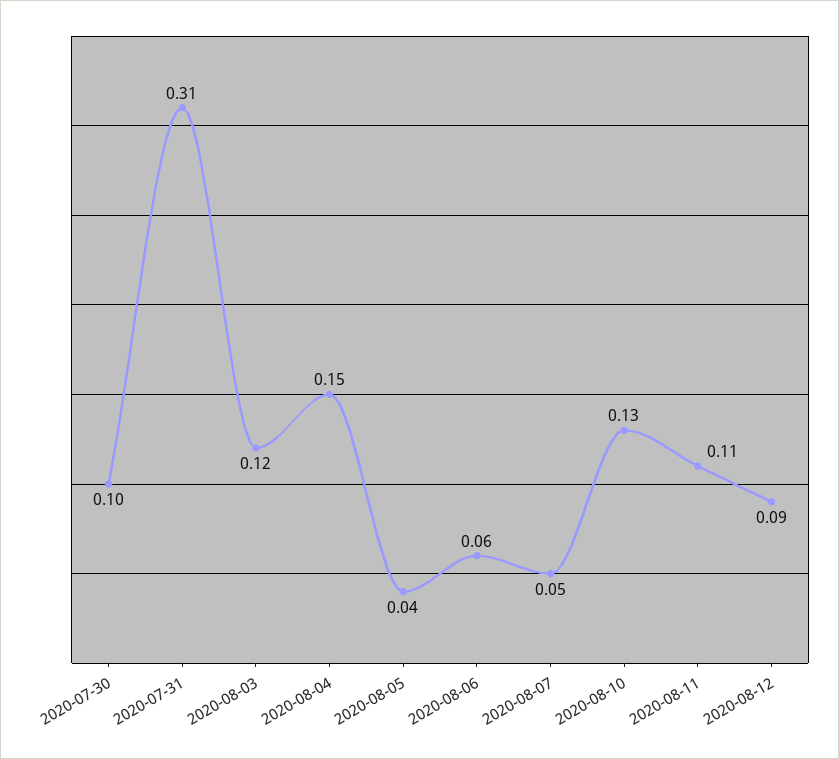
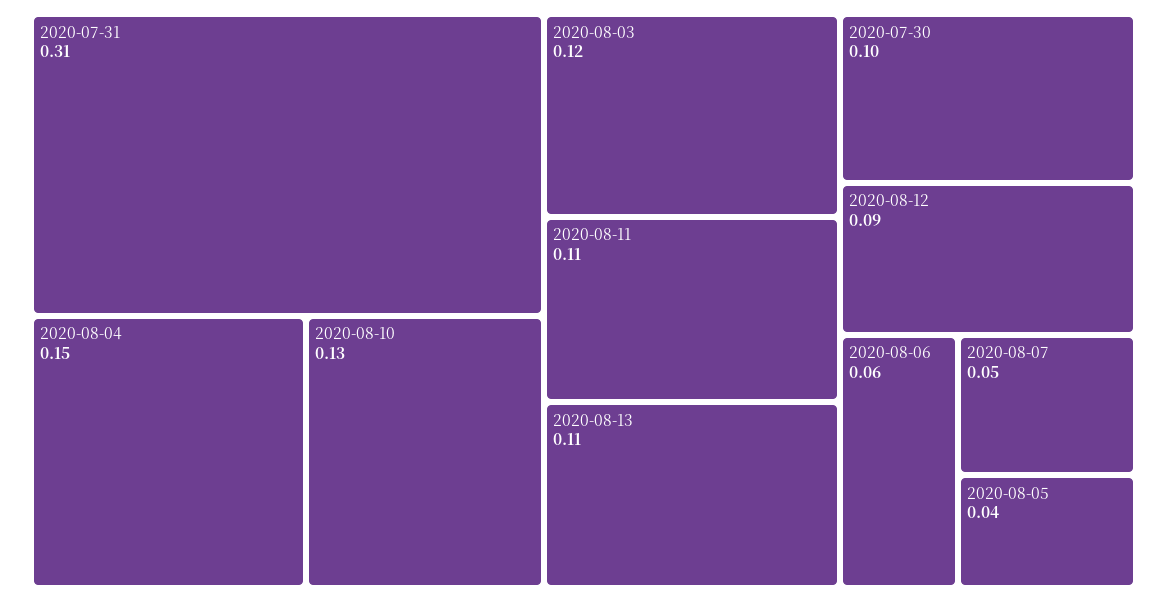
2020-08-13: none -> 0.11

